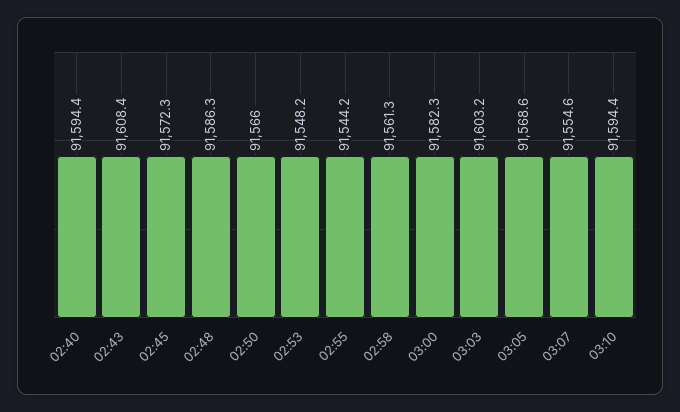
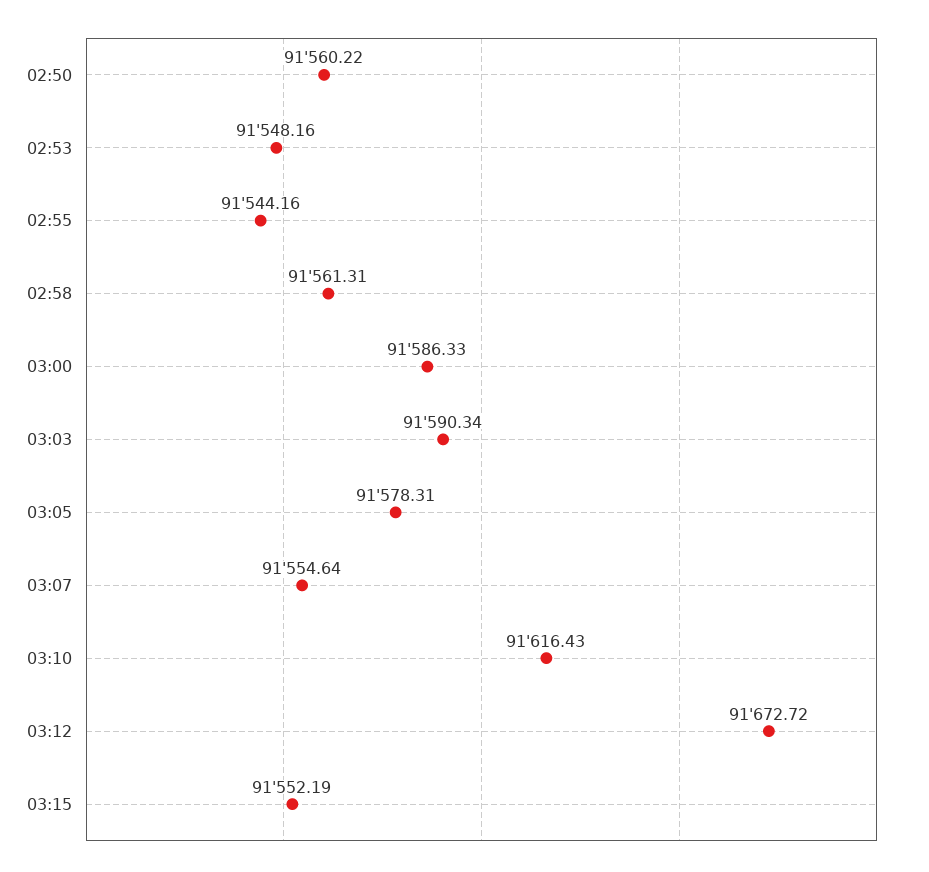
02:40: 91594.4 -> none
02:43: 91608.4 -> none
02:45: 91572.3 -> none
02:48: 91586.3 -> none
02:50: 91566 -> 91560.22
03:00: 91582.3 -> 91586.33
03:03: 91603.2 -> 91590.34
03:05: 91568.6 -> 91578.31
03:10: 91594.4 -> 91616.43
03:12: none -> 91672.72
03:15: none -> 91552.19

